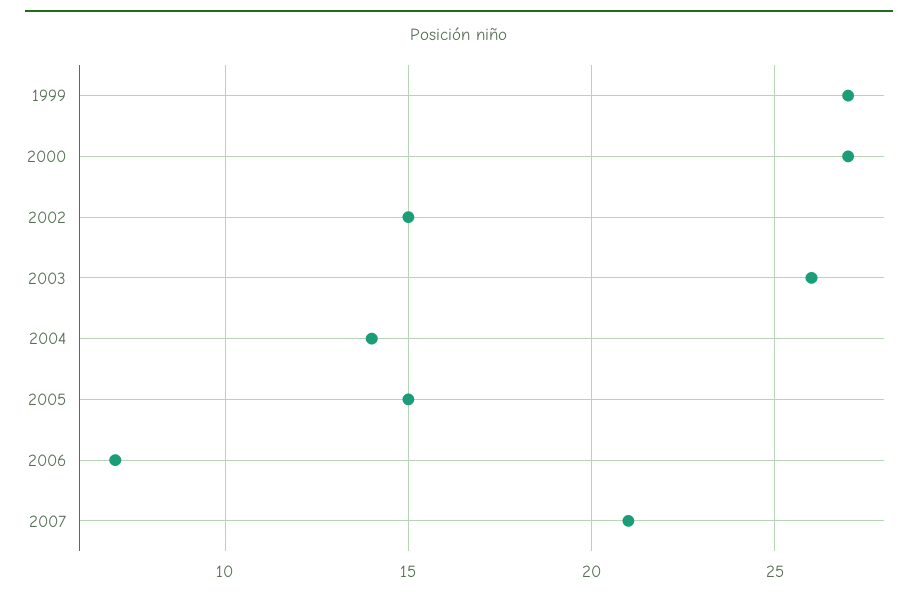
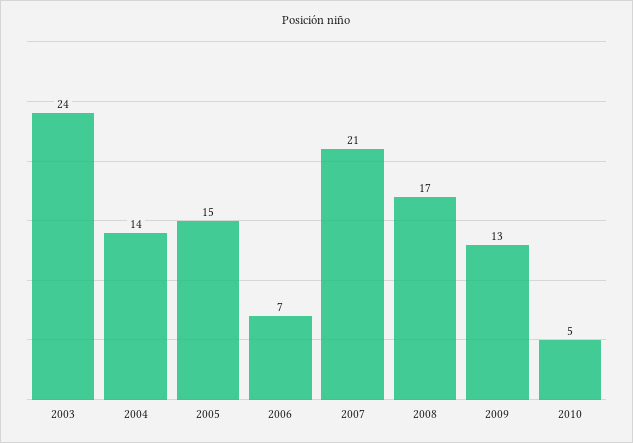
1999: 27 -> none
2000: 27 -> none
2002: 15 -> none
2003: 26 -> 24
2008: none -> 17
2009: none -> 13
2010: none -> 5

